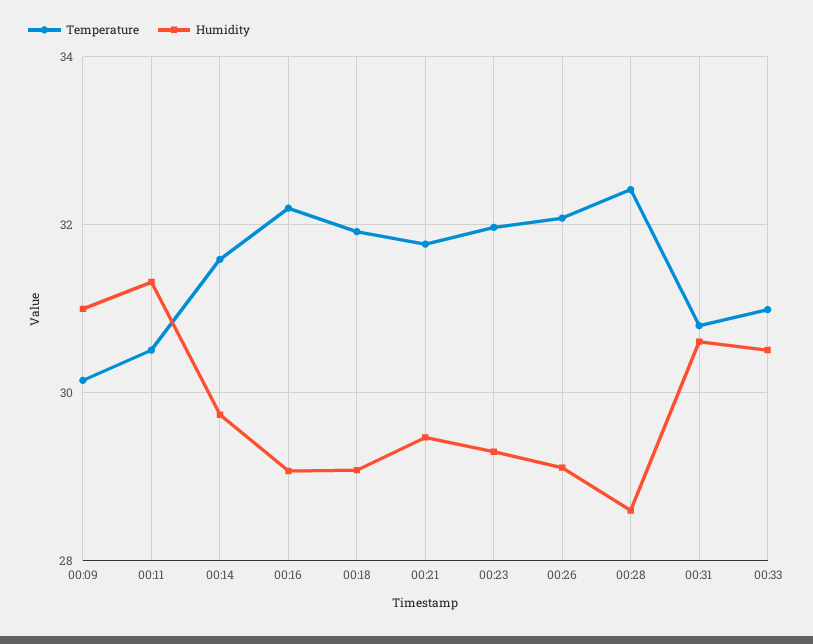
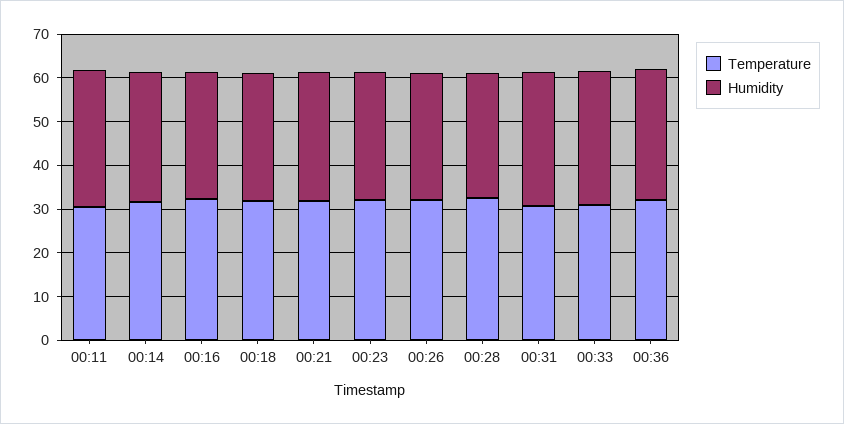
Temperature, 00:09: 30.2 -> none
Humidity, 00:09: 31 -> none
Temperature, 00:36: none -> 32
Humidity, 00:36: none -> 30

